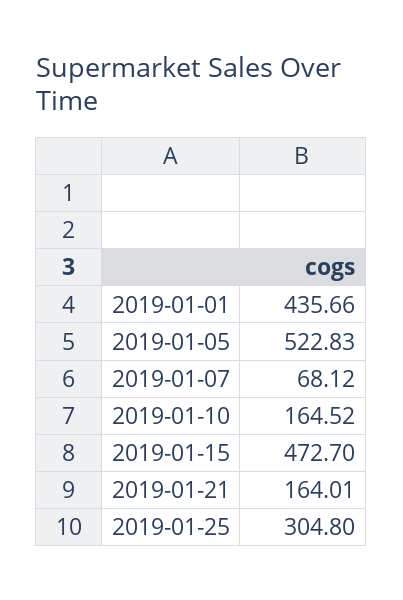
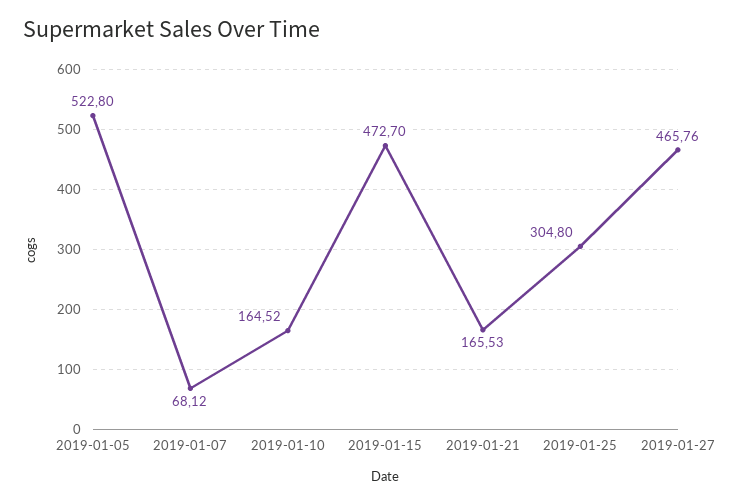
2019-01-01: 435.66 -> none
2019-01-05: 522.83 -> 522.8
2019-01-21: 164.01 -> 165.53
2019-01-27: none -> 465.76

